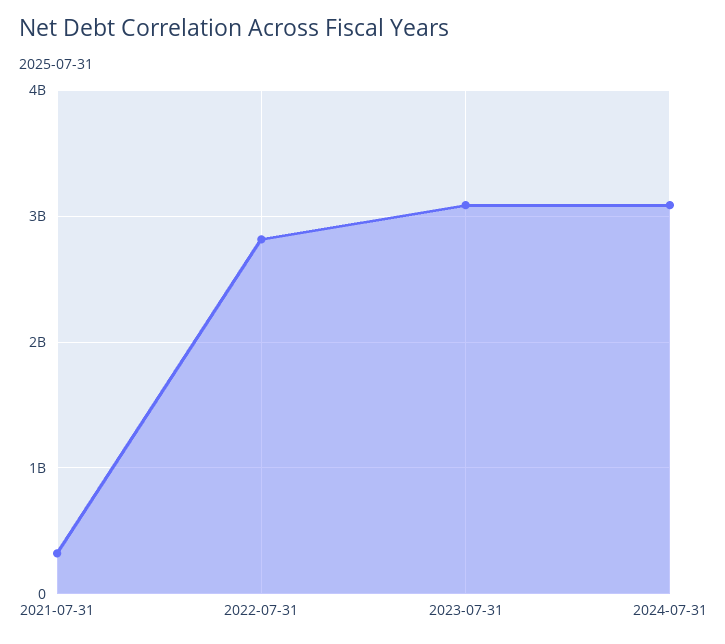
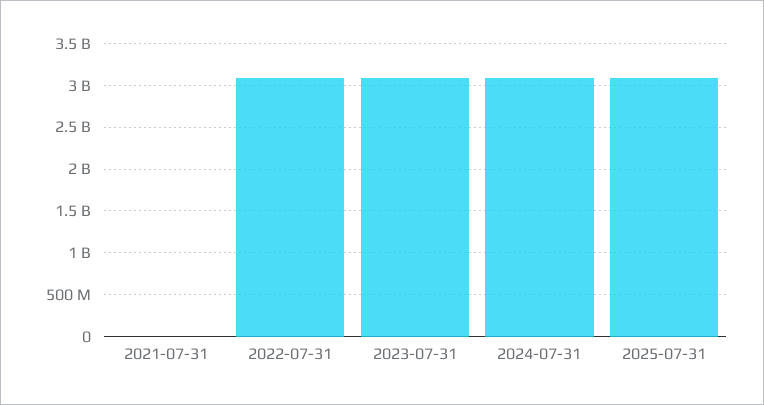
2021-07-31: 300000000 -> 0
2022-07-31: 2800000000 -> 3100000000
2025-07-31: none -> 3100000000

